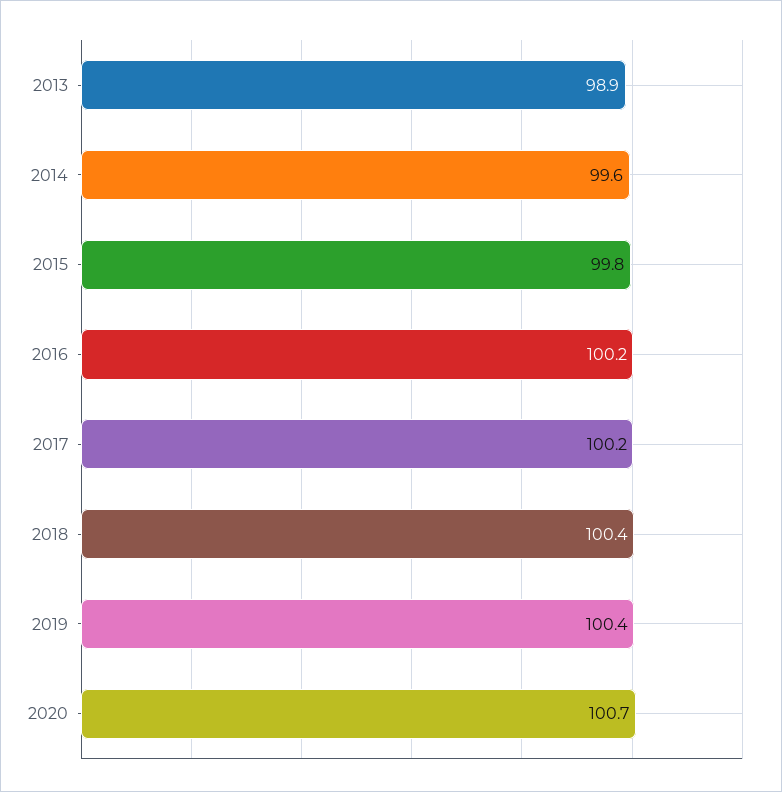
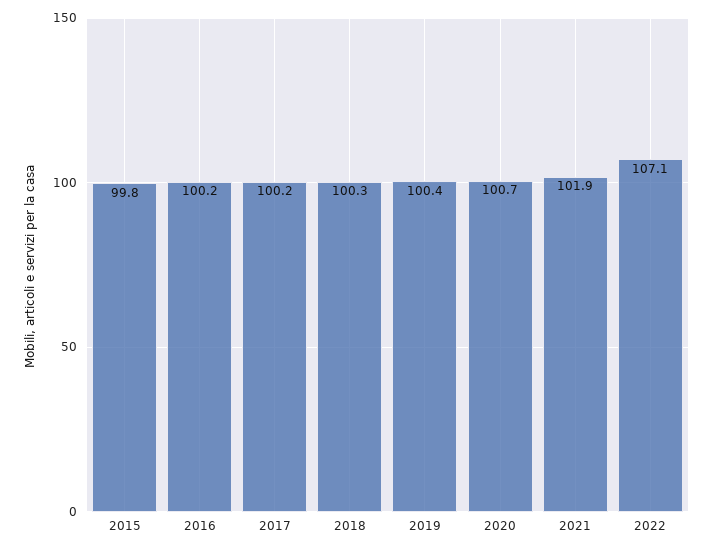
2013: 98.9 -> none
2014: 99.6 -> none
2018: 100.4 -> 100.3
2021: none -> 101.9
2022: none -> 107.1

